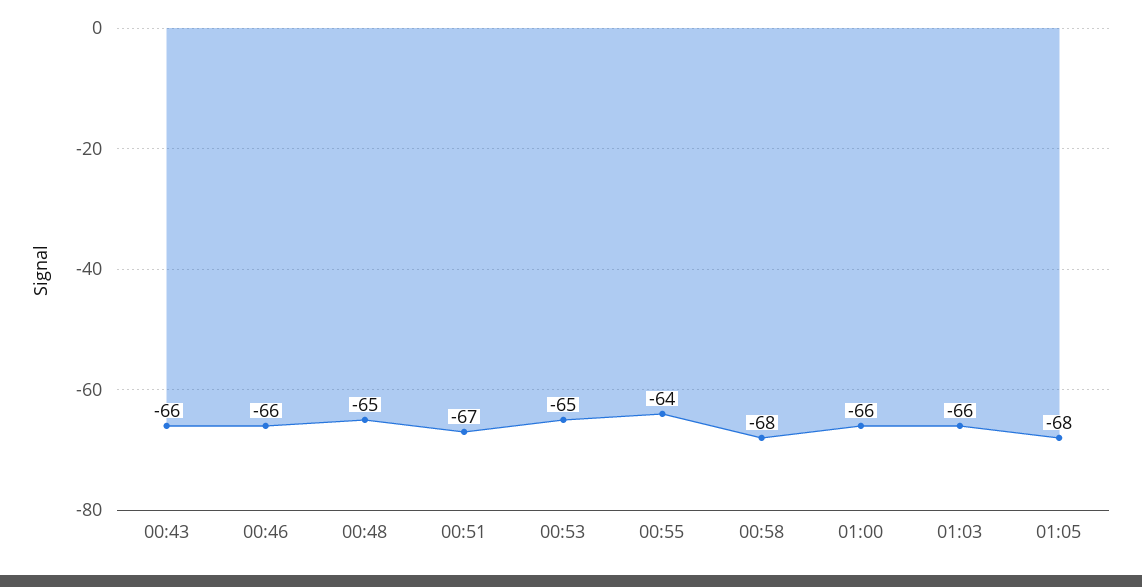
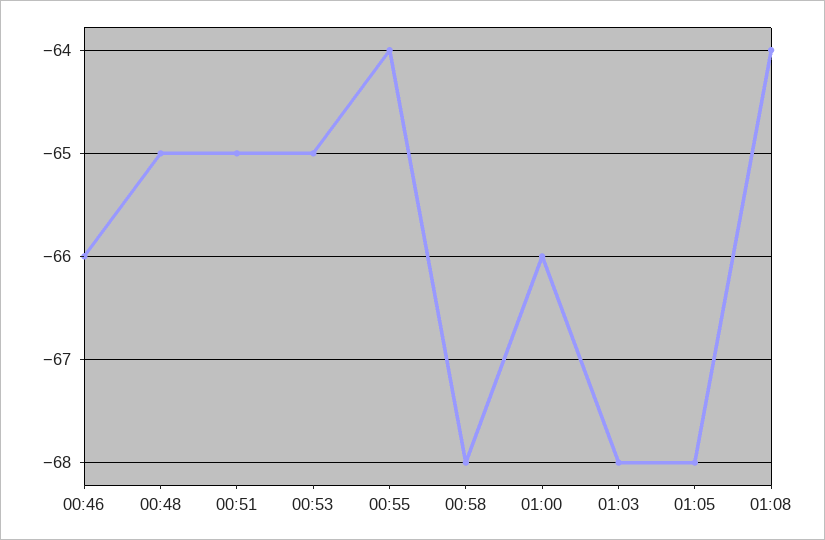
00:43: -66 -> none
00:51: -67 -> -65
01:03: -66 -> -68
01:08: none -> -64

